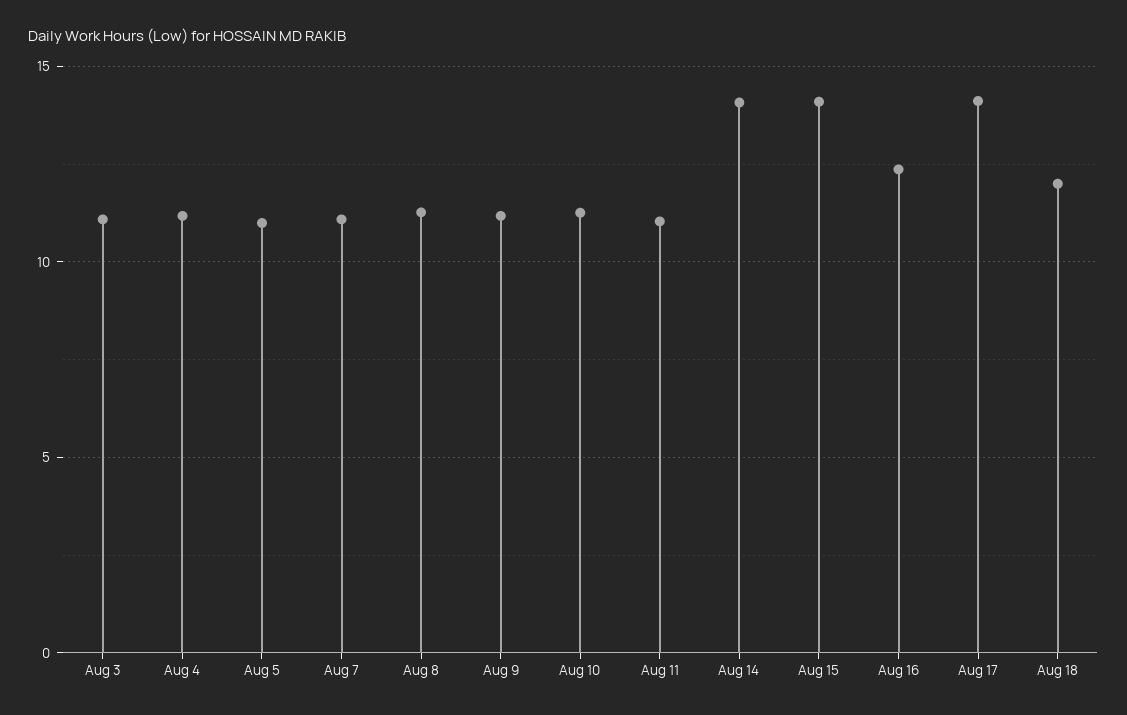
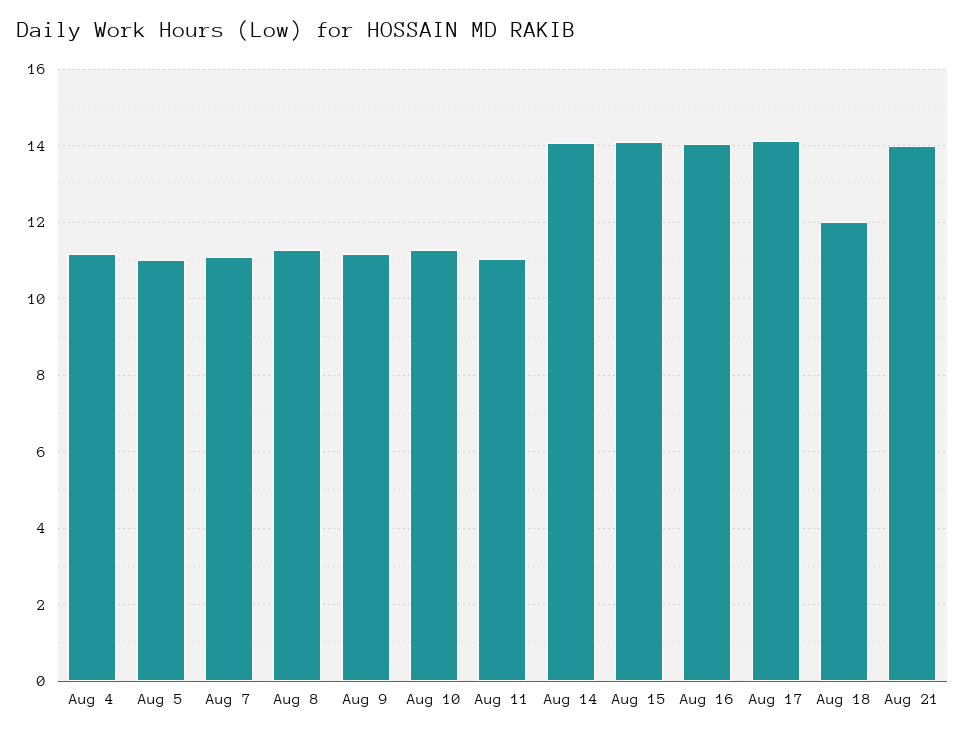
Aug 3: 11 -> none
Aug 16: 12.5 -> 14
Aug 21: none -> 14

